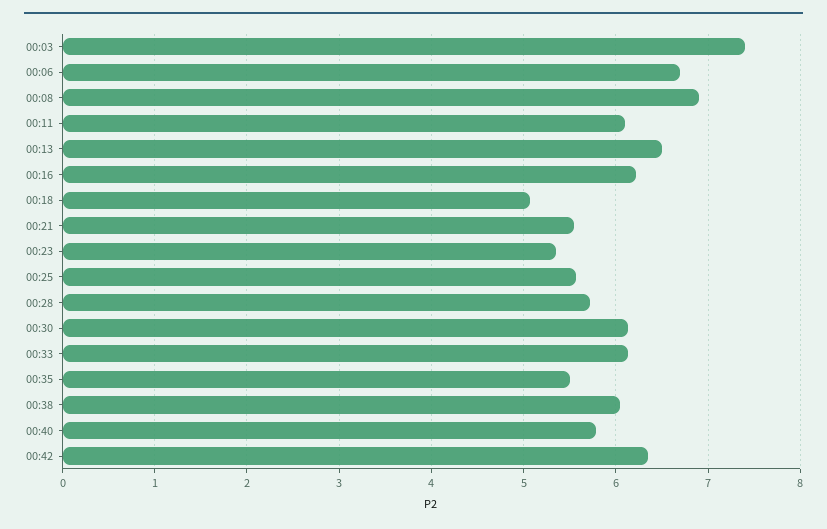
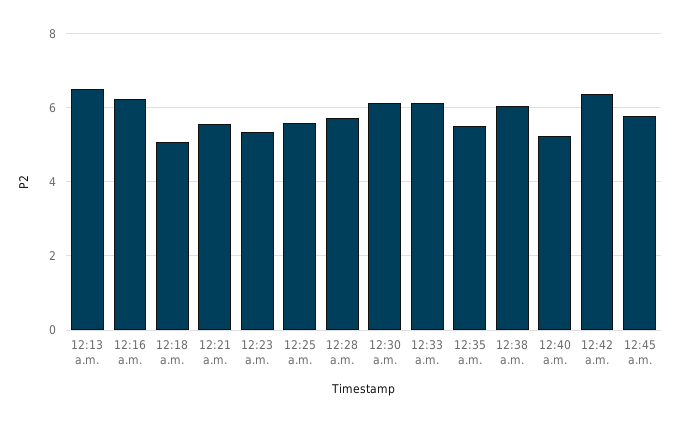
00:03: 7.4 -> none
00:06: 6.7 -> none
00:08: 6.9 -> none
00:11: 6.1 -> none
00:40: 5.8 -> 5.2
12:45 a.m.: none -> 5.8

